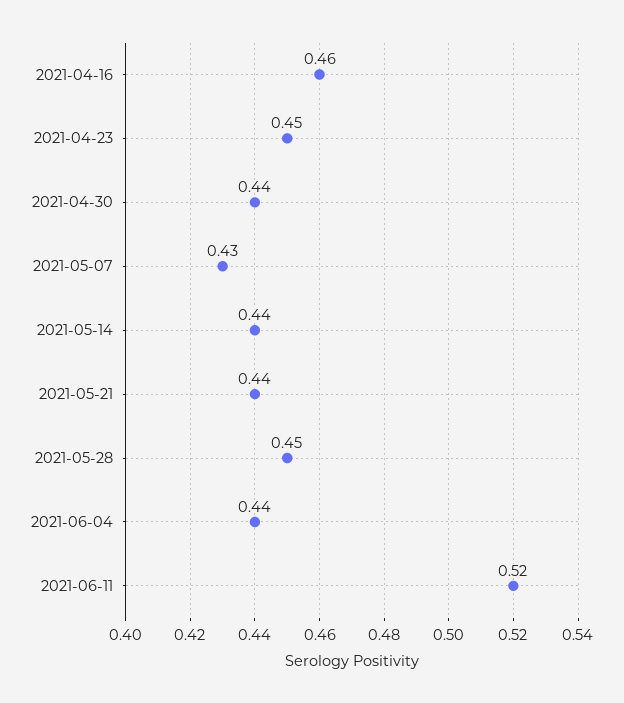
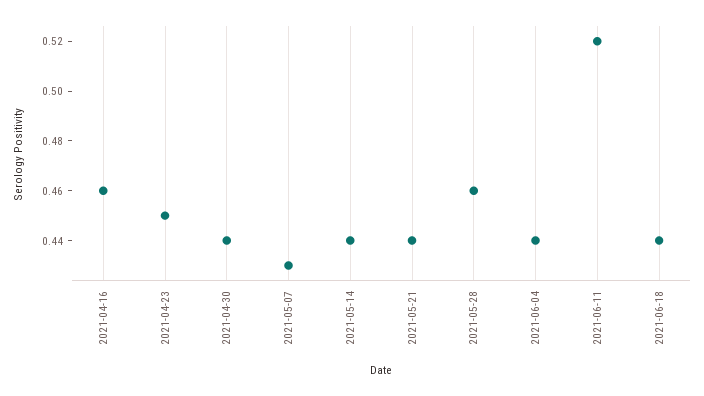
2021-05-28: 0.45 -> 0.46
2021-06-18: none -> 0.44

